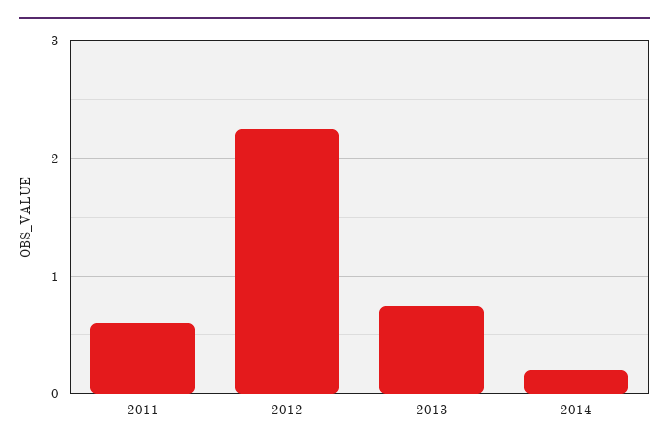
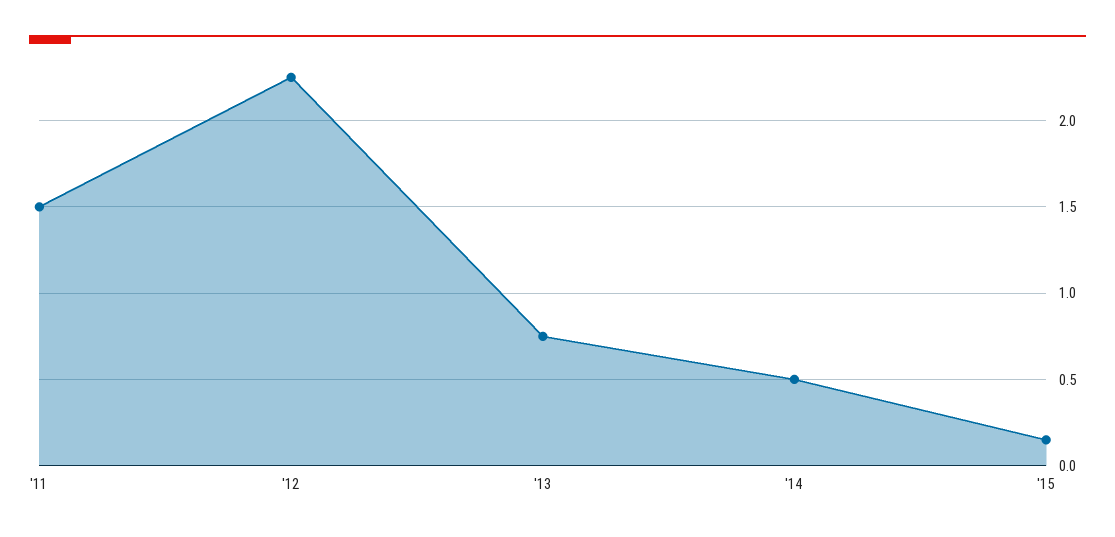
2011: 0.6 -> 1.5
2014: 0.2 -> 0.5
'15: none -> 0.15

